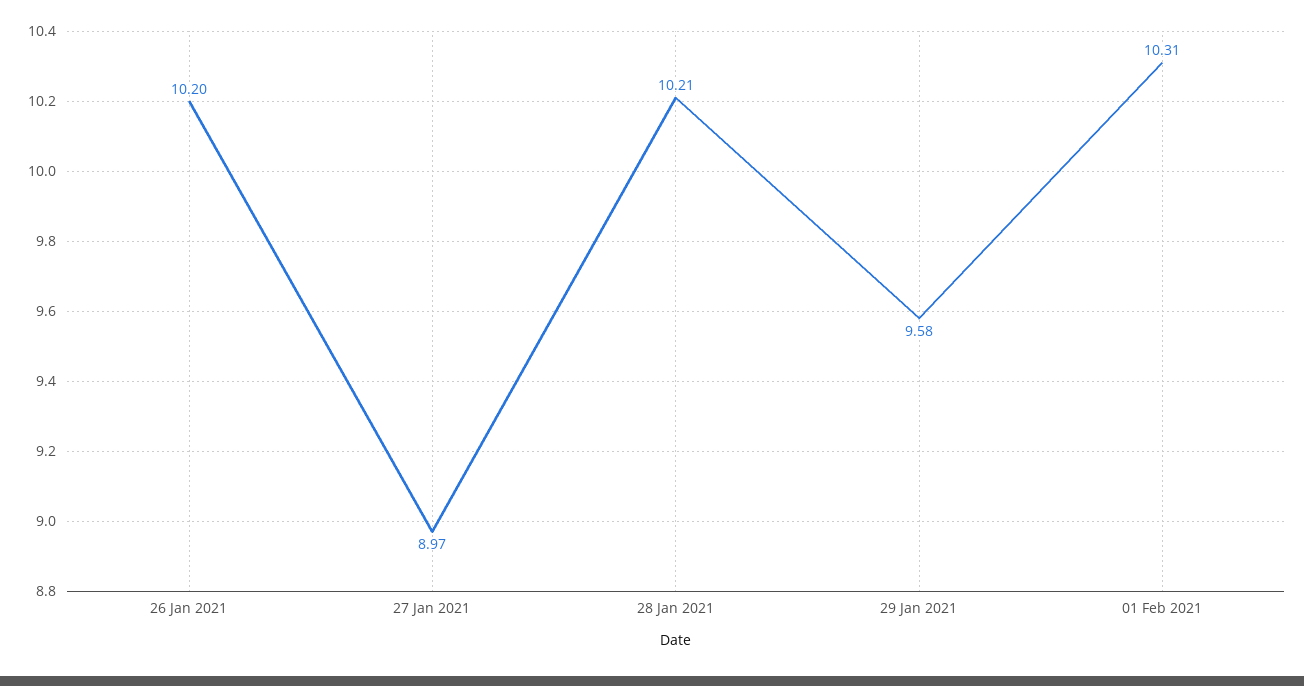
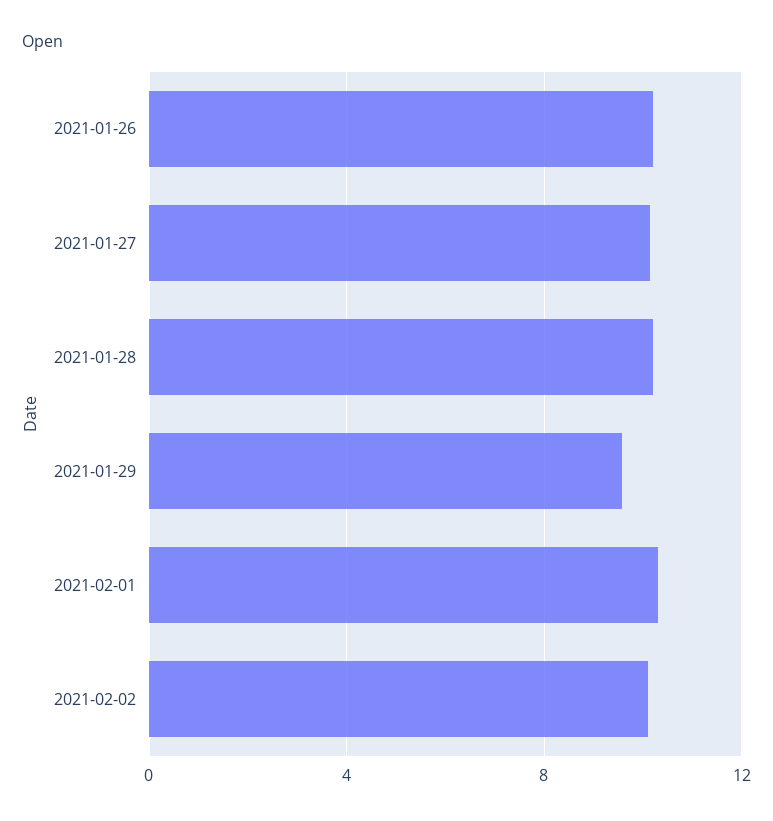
27 Jan 2021: 8.97 -> 10
2021-02-02: none -> 10

